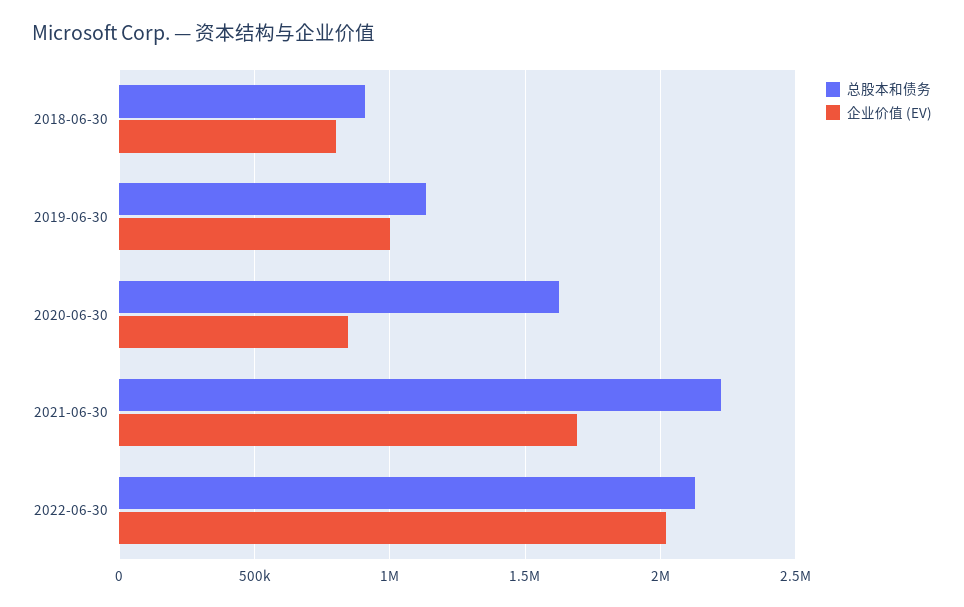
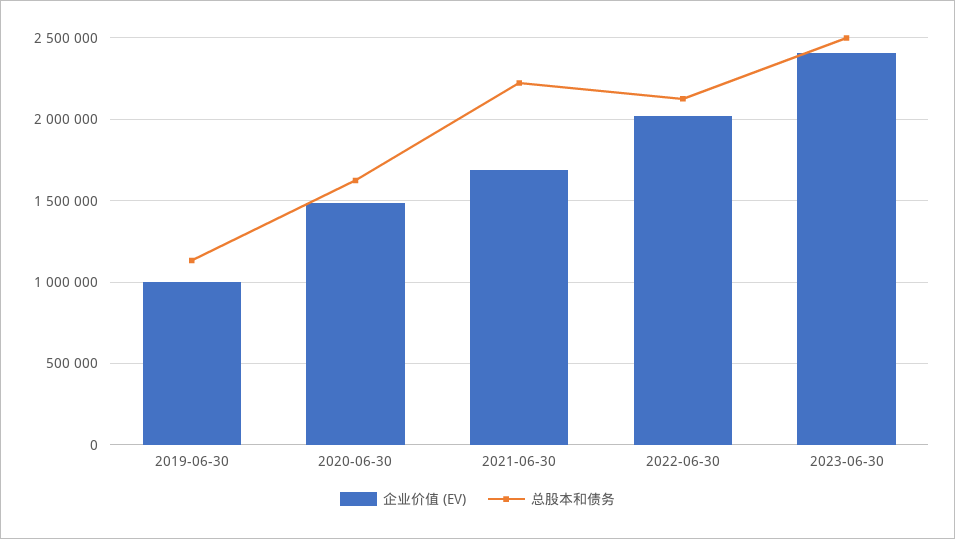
总股本和债务, 2018-06-30: 900000 -> none
企业价值 (EV), 2018-06-30: 800000 -> none
企业价值 (EV), 2020-06-30: 850000 -> 1500000
企业价值 (EV), 2023-06-30: none -> 2400000
总股本和债务, 2023-06-30: none -> 2500000

